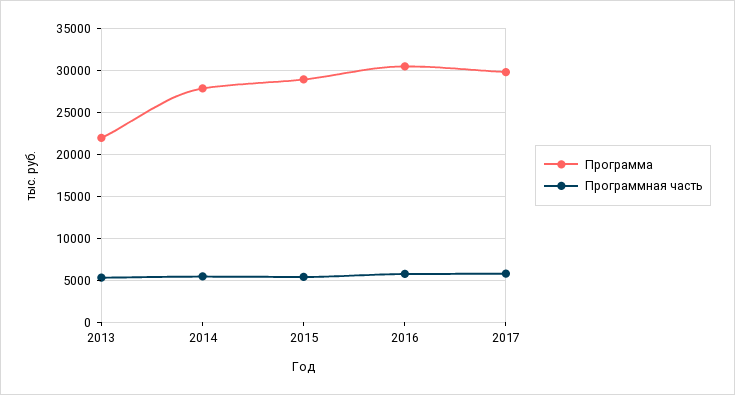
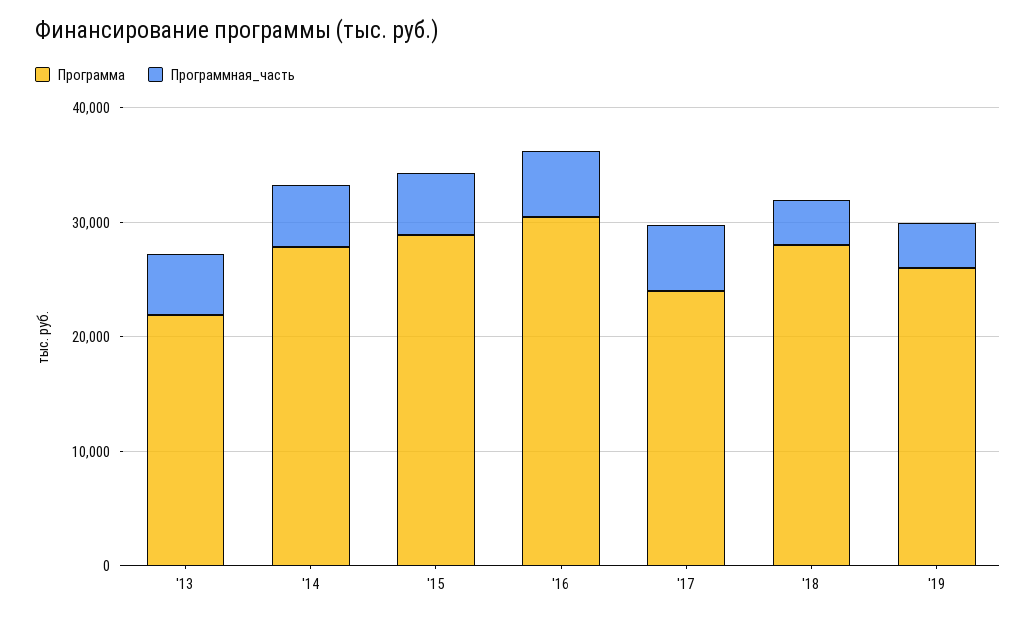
Программа, 2017: 30000 -> 24000
Программа, '18: none -> 28000
Программная часть, '18: none -> 4000
Программа, '19: none -> 26000
Программная часть, '19: none -> 4000

